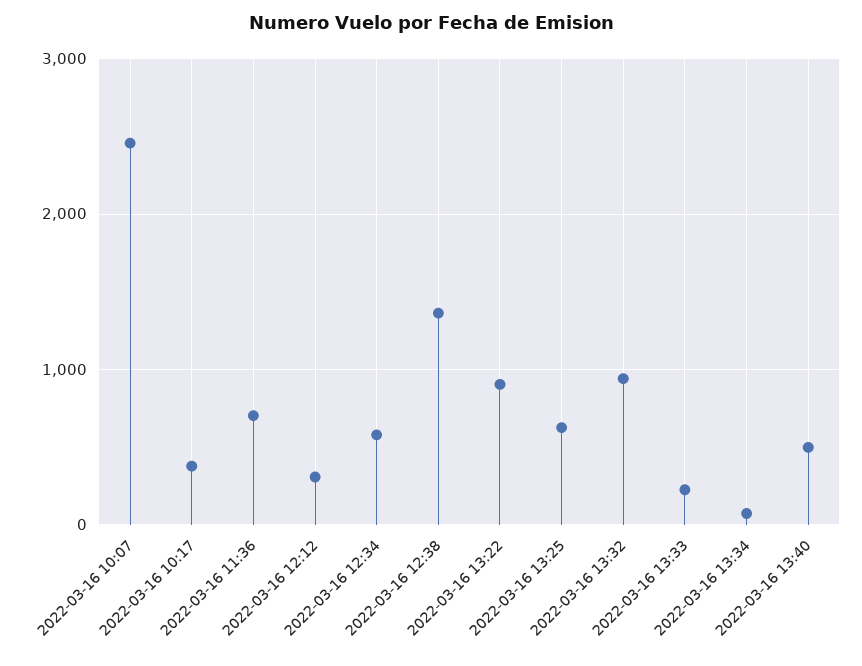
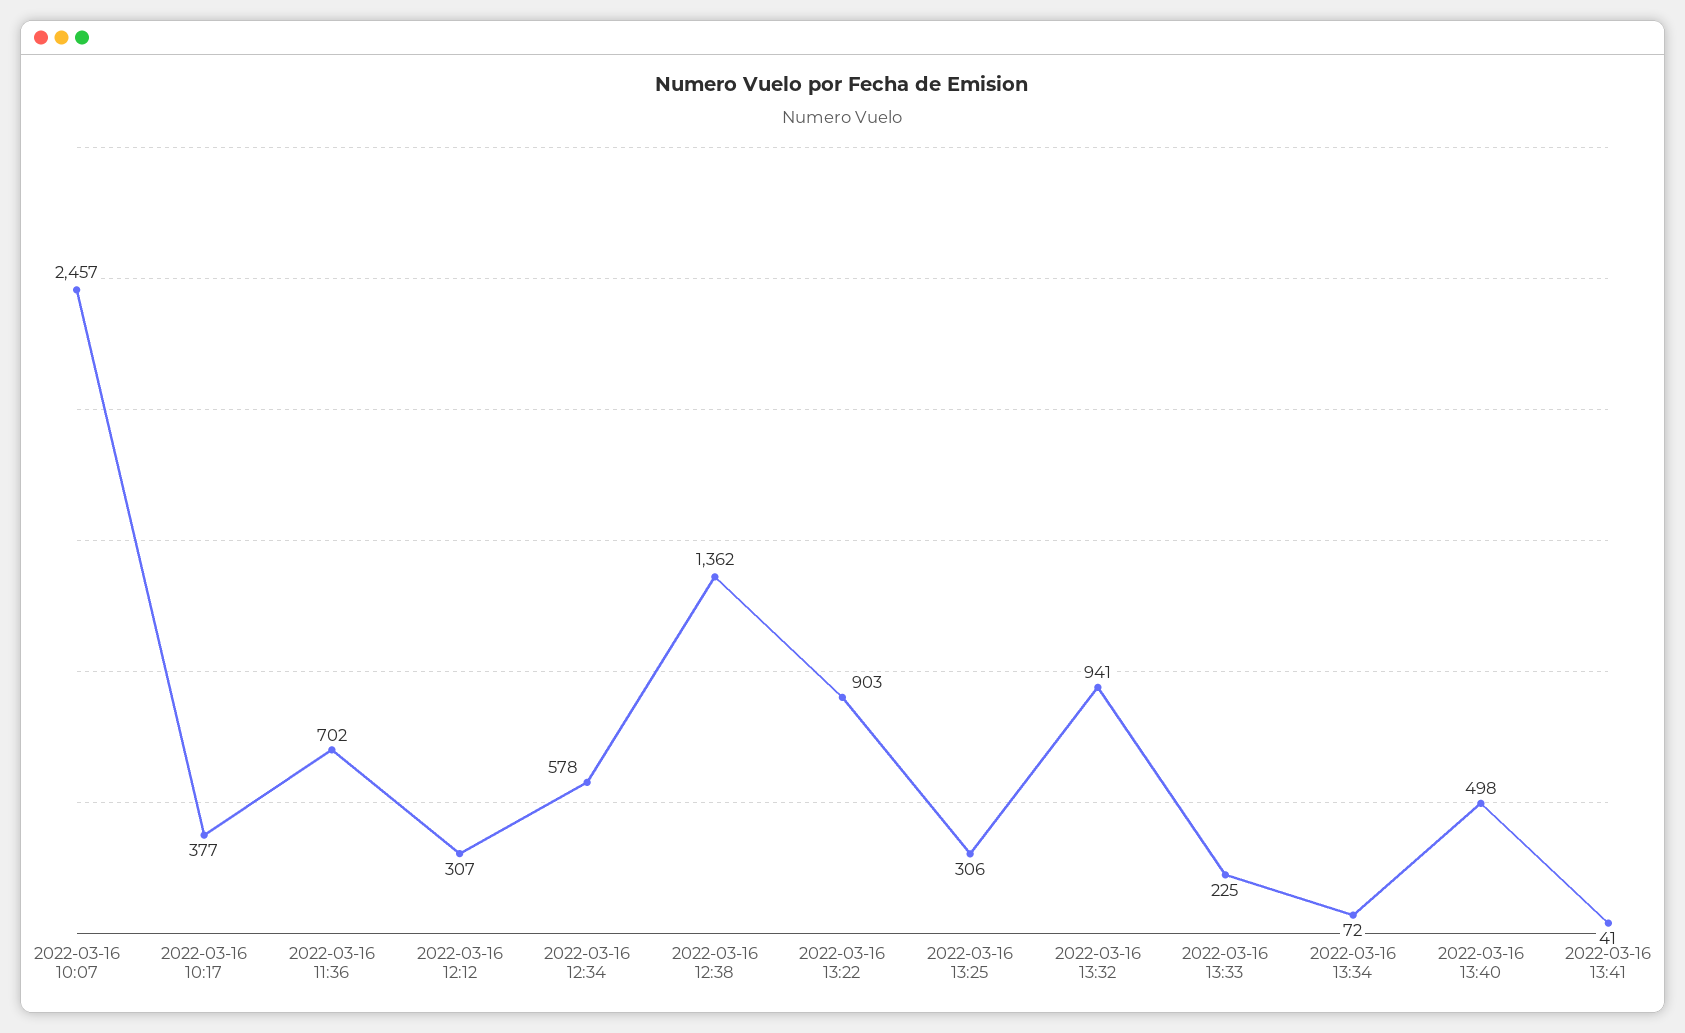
2022-03-16 13:25: 600 -> 306
2022-03-16 13:41: none -> 41

